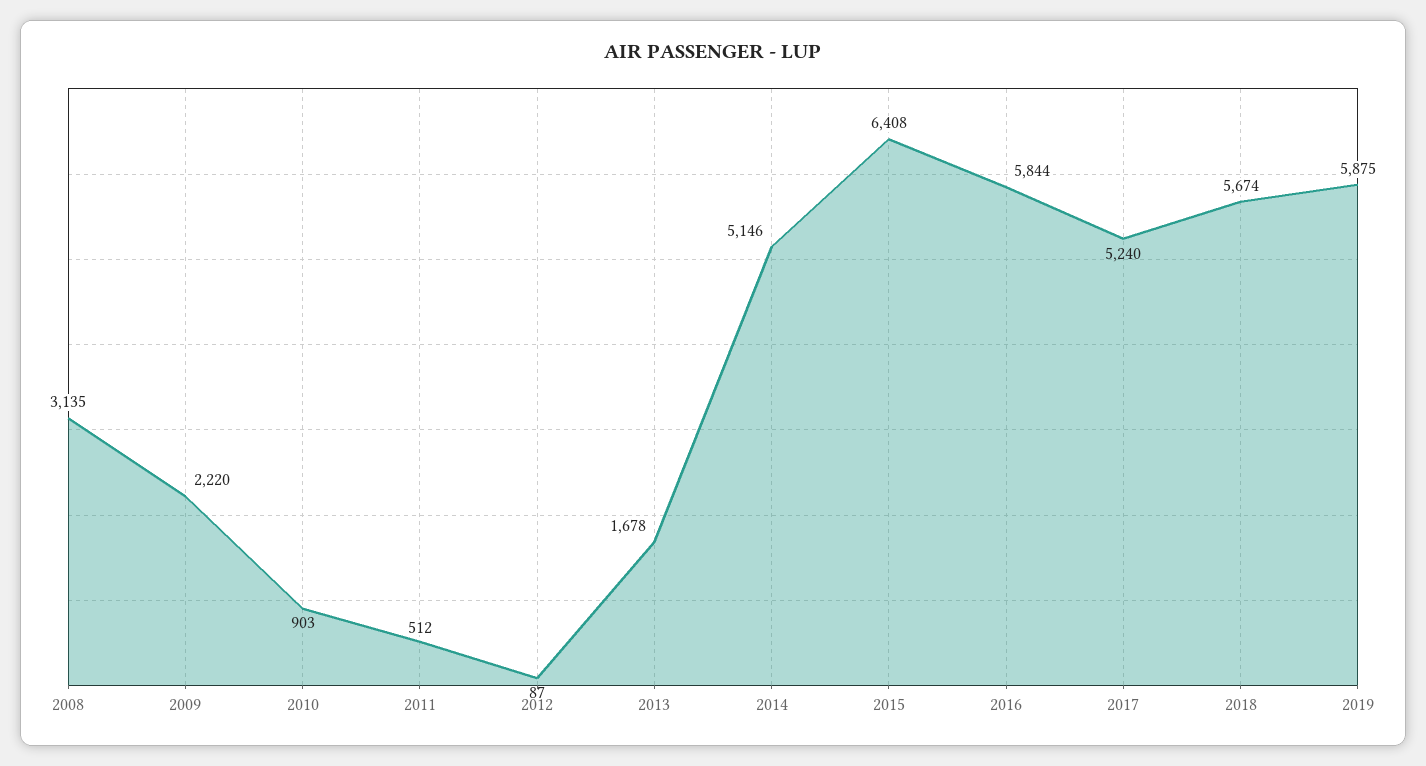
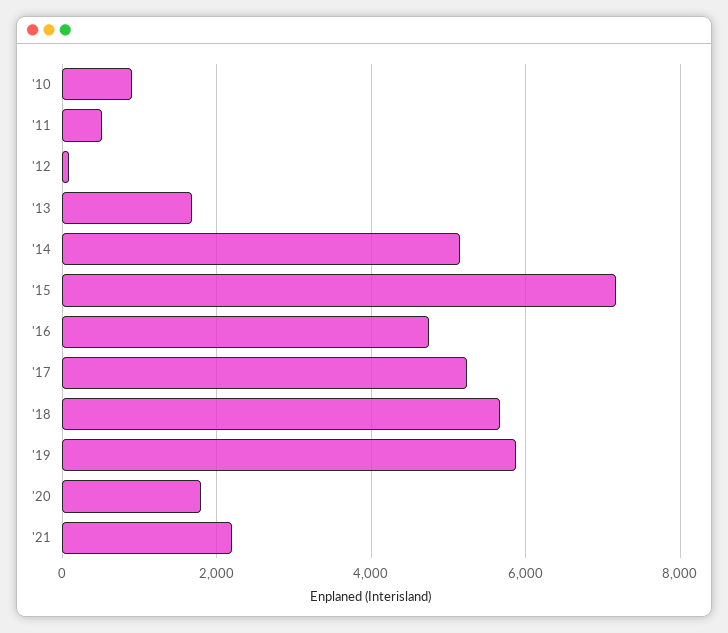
2008: 3135 -> none
2009: 2220 -> none
2015: 6408 -> 7200
2016: 5844 -> 4800
'20: none -> 1800
'21: none -> 2200

